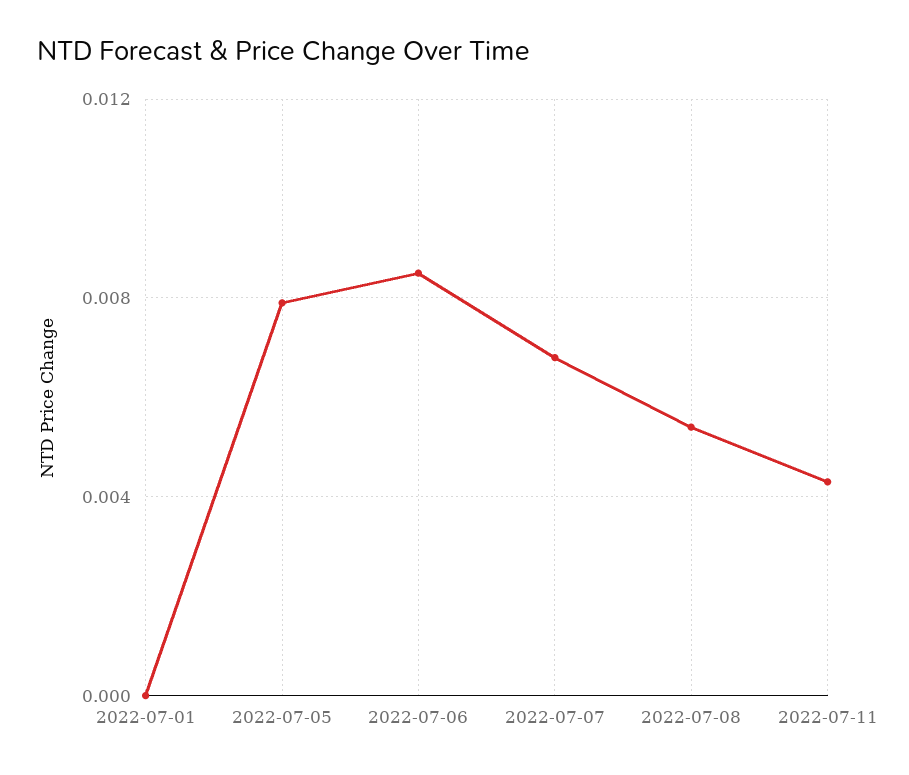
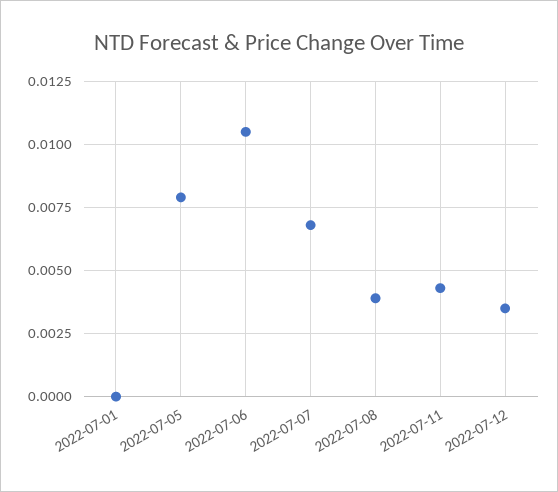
2022-07-06: 0.0085 -> 0.0105
2022-07-08: 0.0055 -> 0.004
2022-07-12: none -> 0.0035

